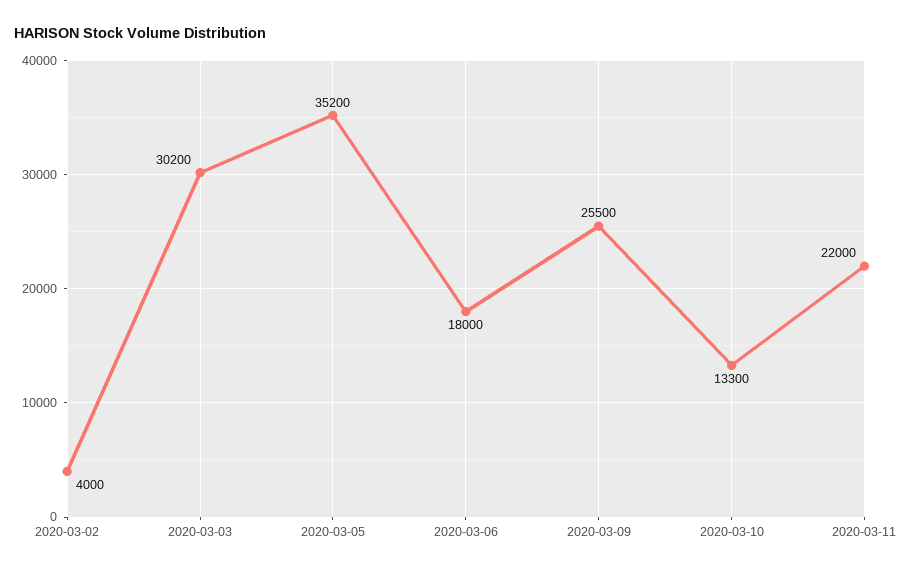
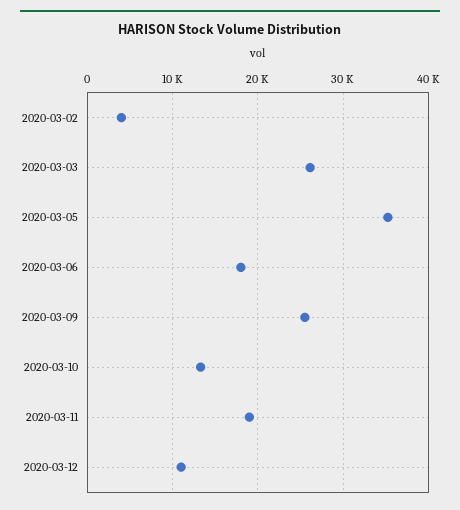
2020-03-03: 30200 -> 26000
2020-03-11: 22000 -> 19000
2020-03-12: none -> 11000

